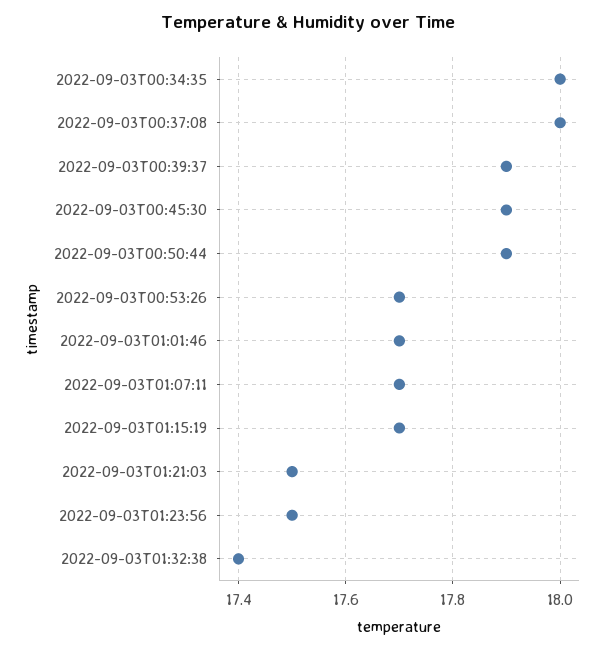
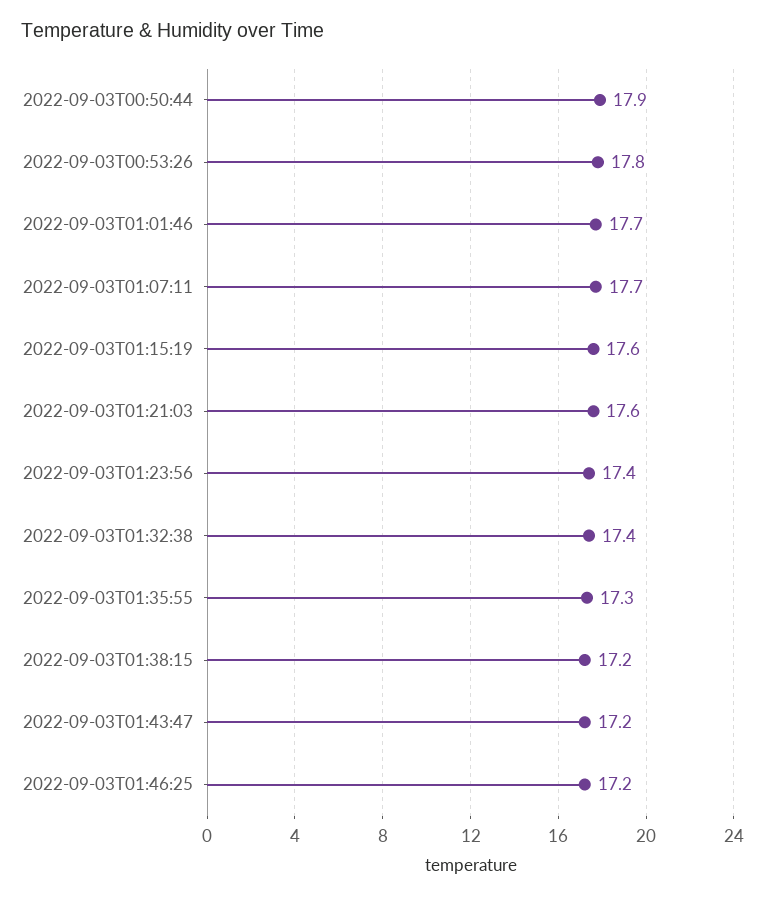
2022-09-03T00:34:35: 18 -> none
2022-09-03T00:37:08: 18 -> none
2022-09-03T00:39:37: 17.9 -> none
2022-09-03T00:45:30: 17.9 -> none
2022-09-03T00:53:26: 17.7 -> 17.8
2022-09-03T01:15:19: 17.7 -> 17.6
2022-09-03T01:21:03: 17.5 -> 17.6
2022-09-03T01:23:56: 17.5 -> 17.4
2022-09-03T01:35:55: none -> 17.3
2022-09-03T01:38:15: none -> 17.2
2022-09-03T01:43:47: none -> 17.2
2022-09-03T01:46:25: none -> 17.2

